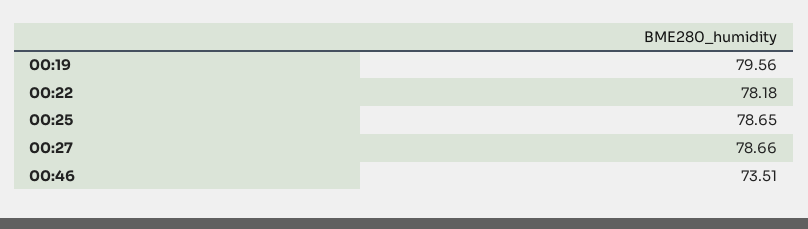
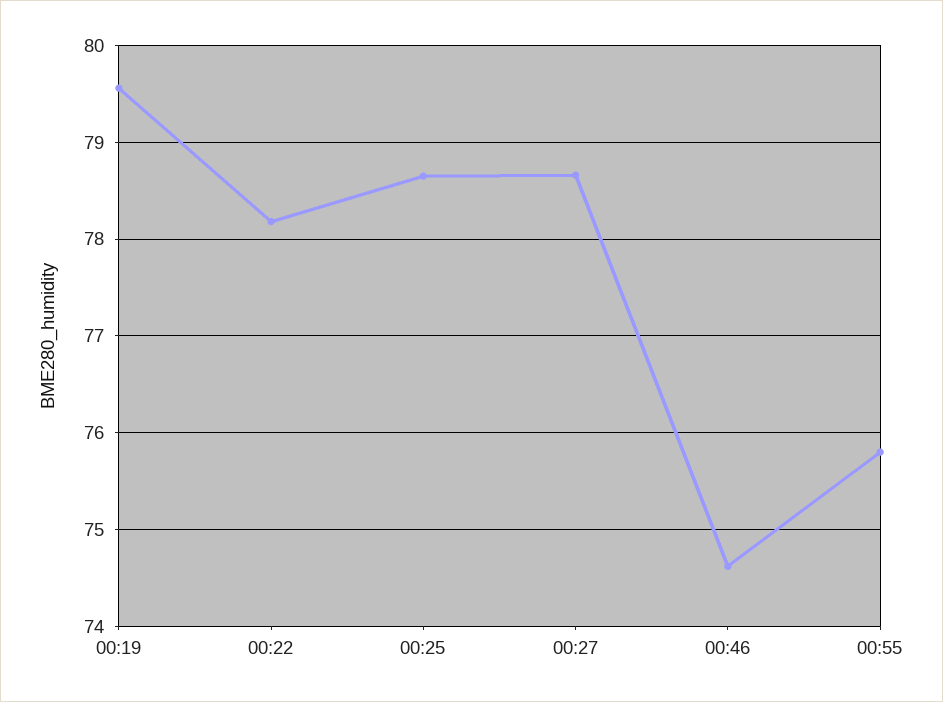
00:46: 73.51 -> 74.6
00:55: none -> 75.8

